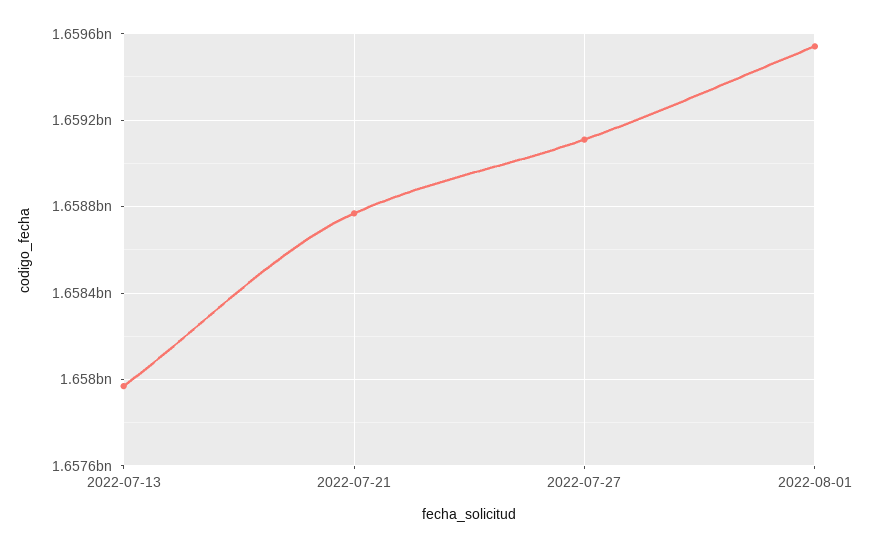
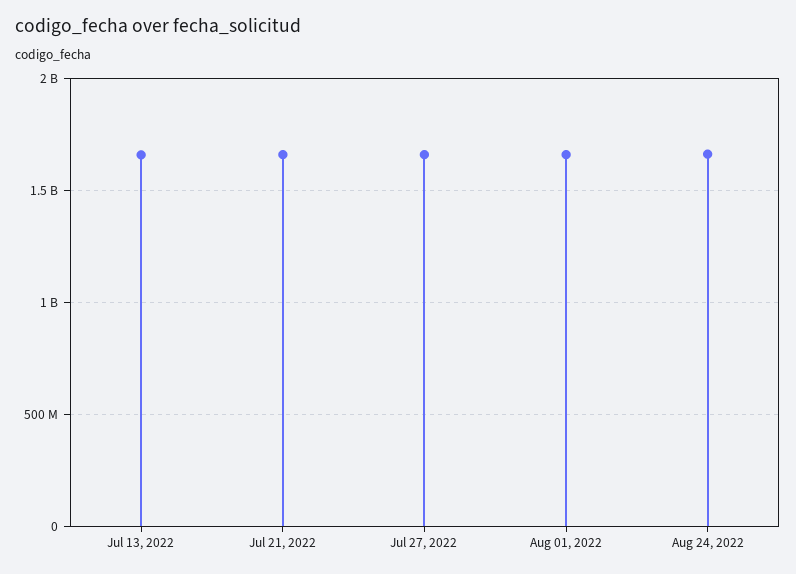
Aug 24, 2022: none -> 1650000000

